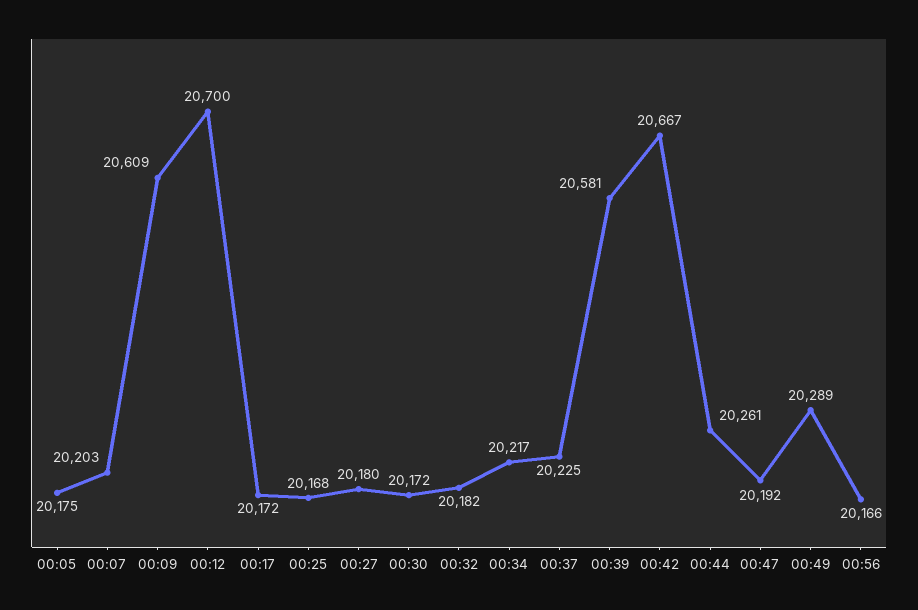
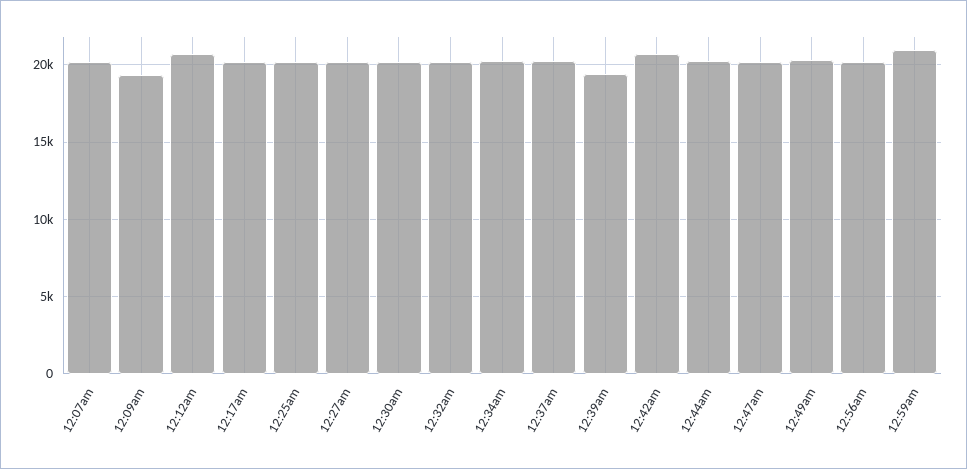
00:05: 20175 -> none
00:09: 20609 -> 19500
00:39: 20581 -> 19500
12:59am: none -> 21000

